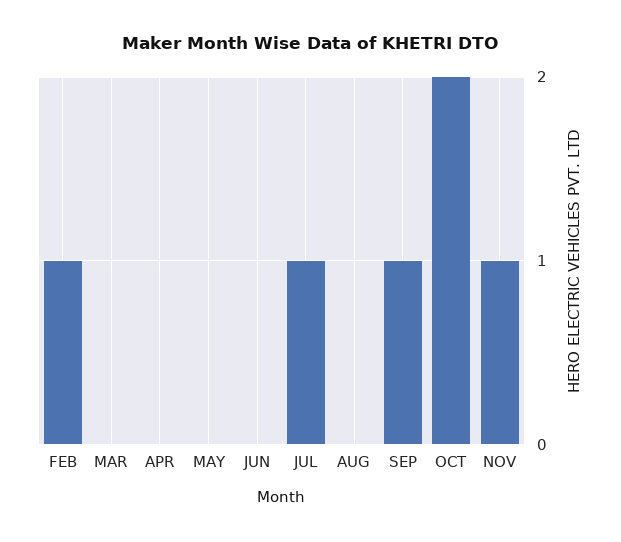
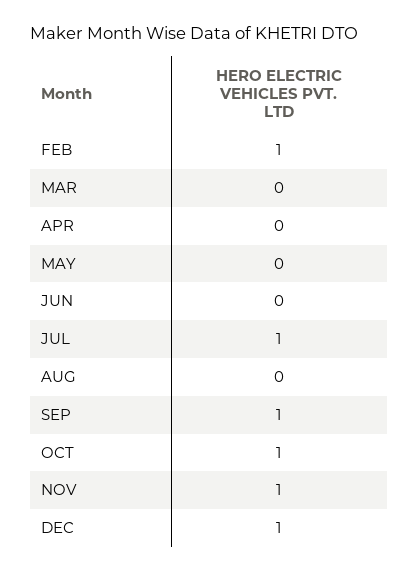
OCT: 2 -> 1
DEC: none -> 1

